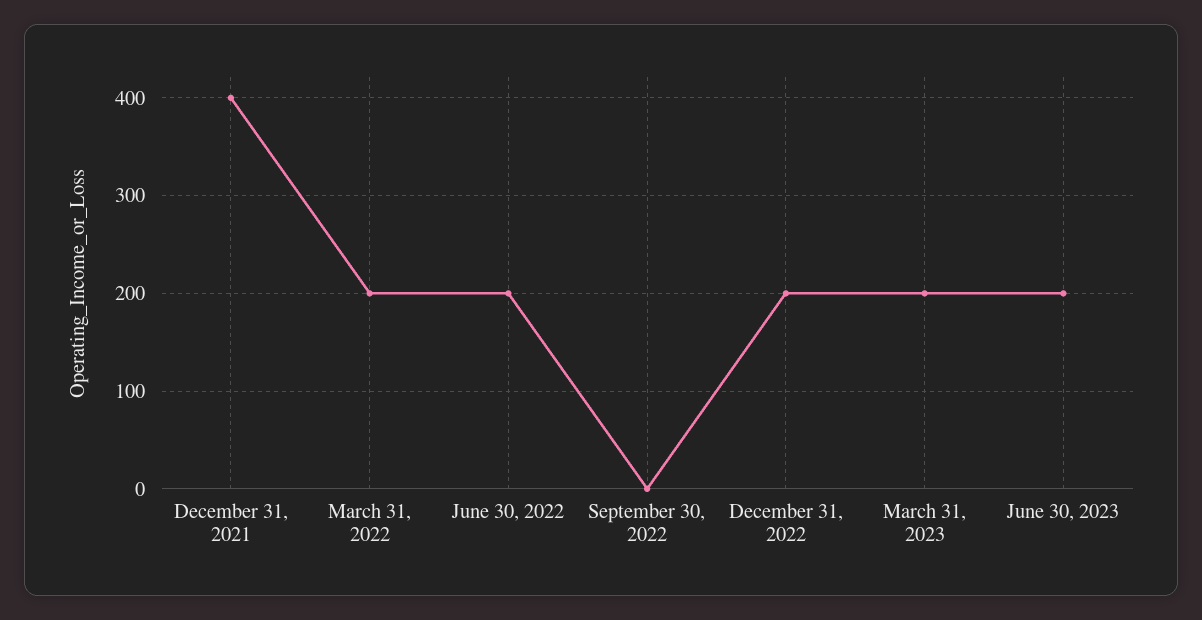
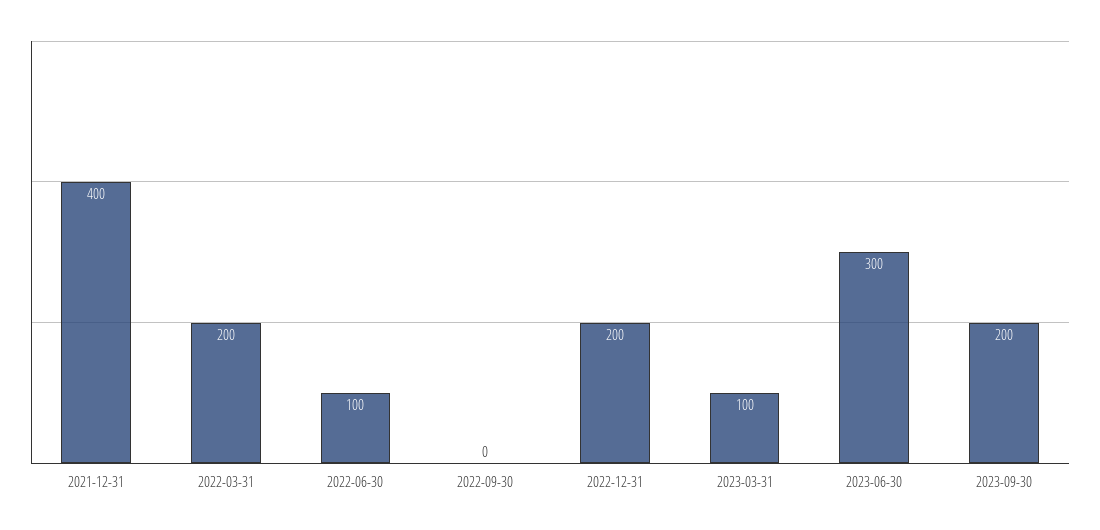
June 30, 2022: 200 -> 100
March 31, 2023: 200 -> 100
June 30, 2023: 200 -> 300
2023-09-30: none -> 200

